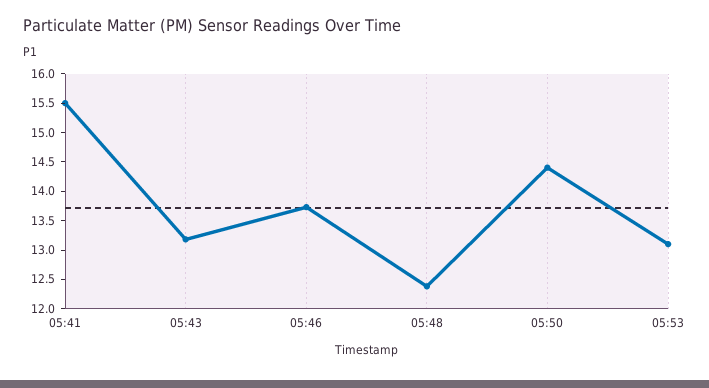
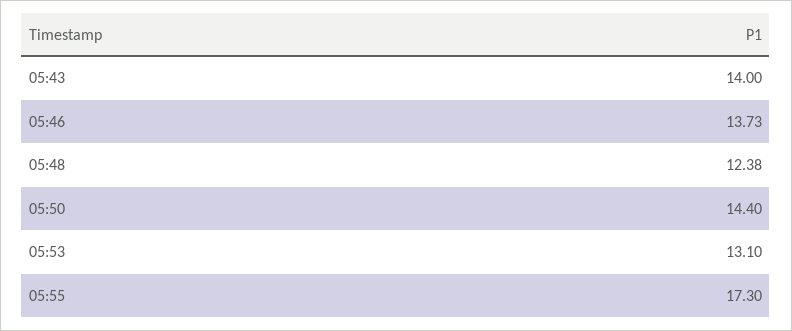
05:41: 15.5 -> none
05:43: 13.25 -> 14
05:55: none -> 17.3

